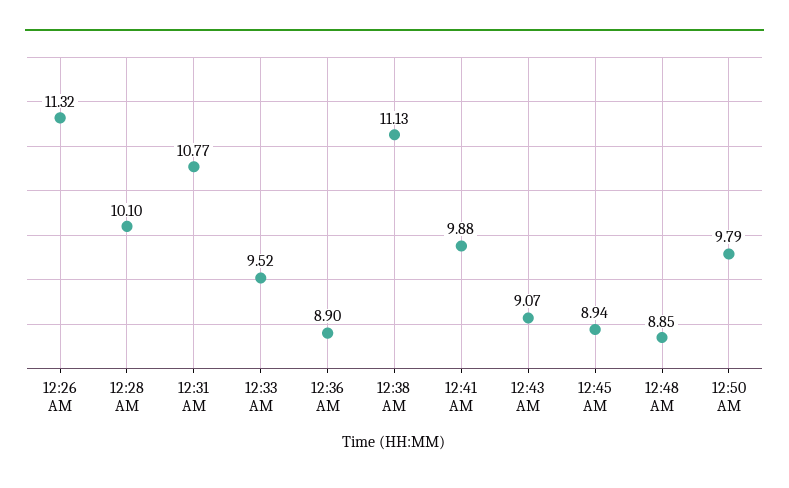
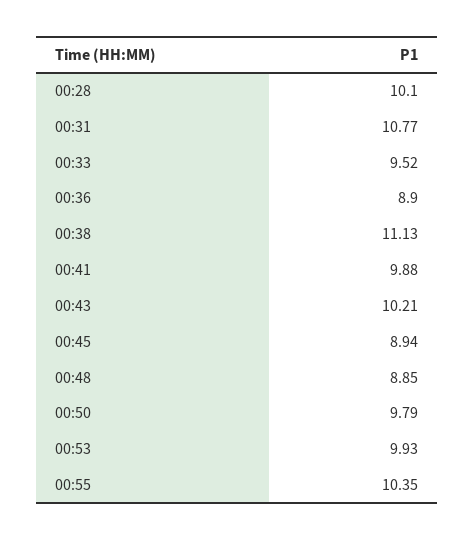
12:26 AM: 11.32 -> none
12:43 AM: 9.07 -> 10.21
00:53: none -> 9.93
00:55: none -> 10.35

